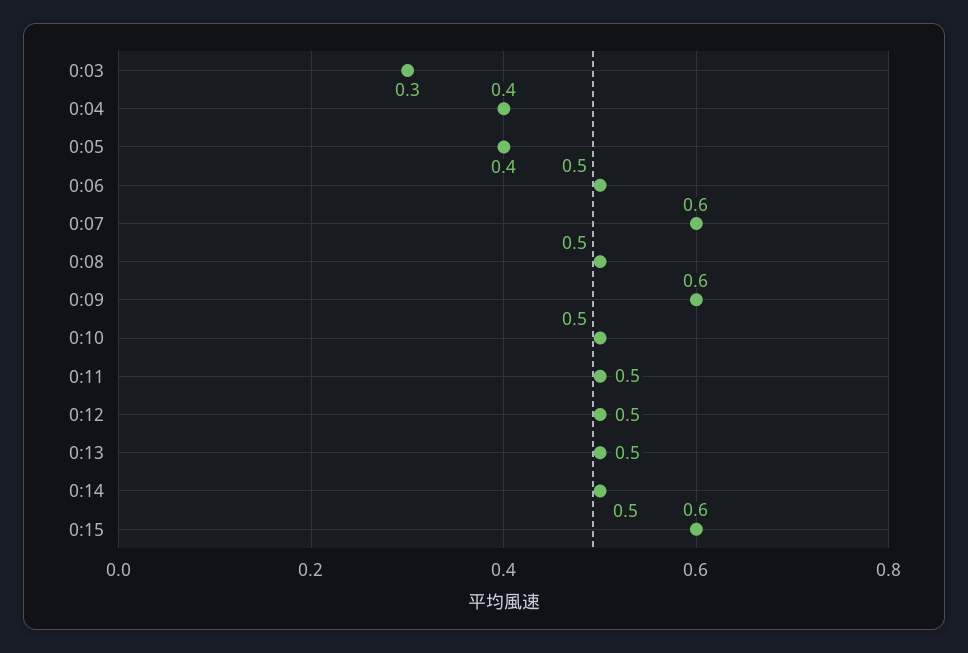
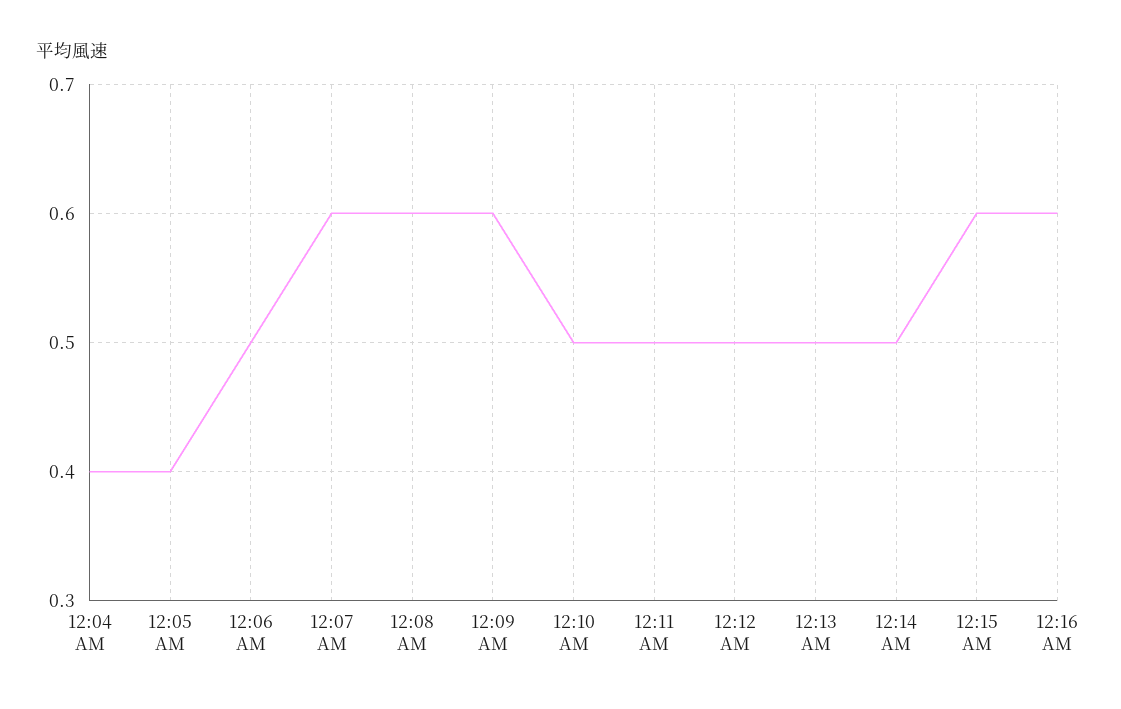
0:03: 0.3 -> none
0:08: 0.5 -> 0.6
12:16 AM: none -> 0.6

